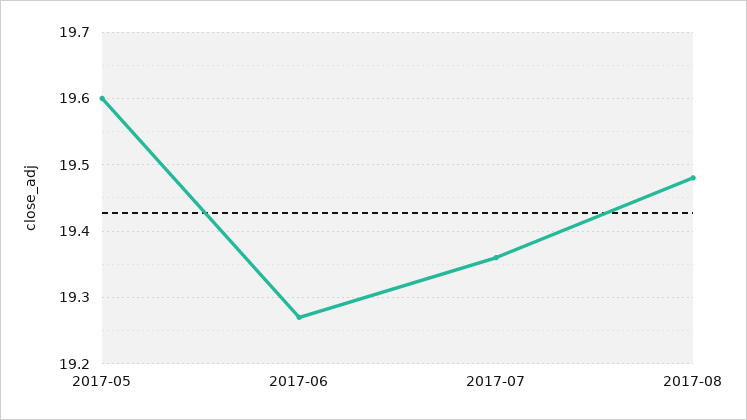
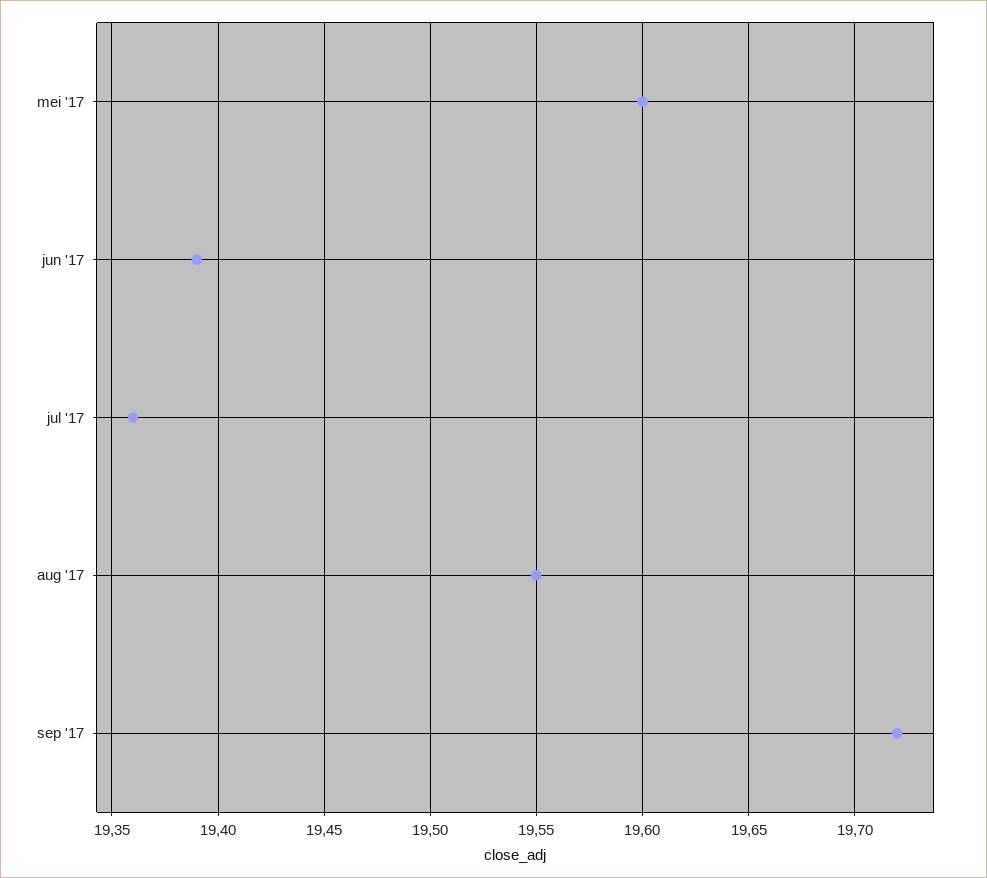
2017-06: 19.27 -> 19.39
2017-08: 19.48 -> 19.55
sep '17: none -> 19.72

